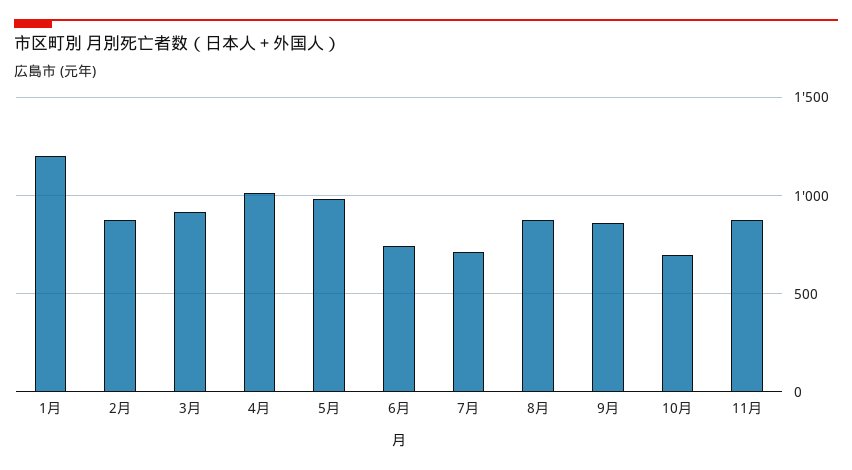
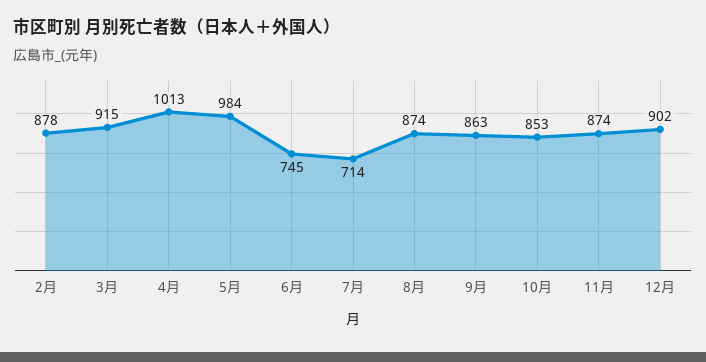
1月: 1200 -> none
10月: 700 -> 853
12月: none -> 902

